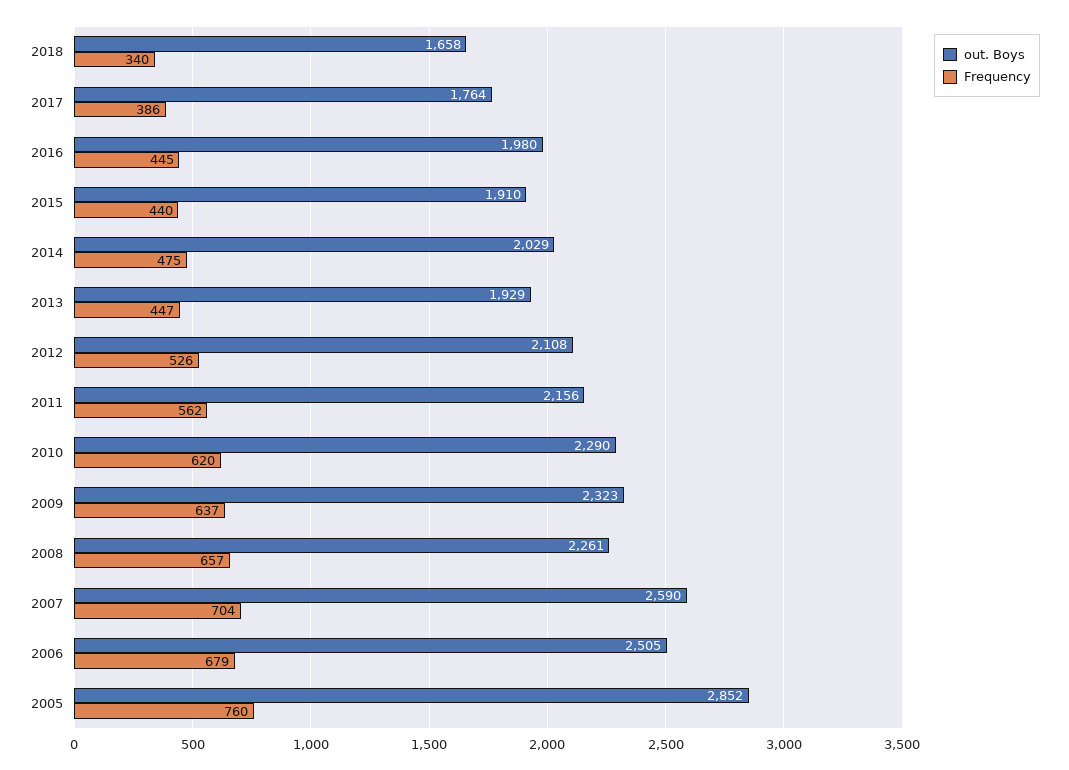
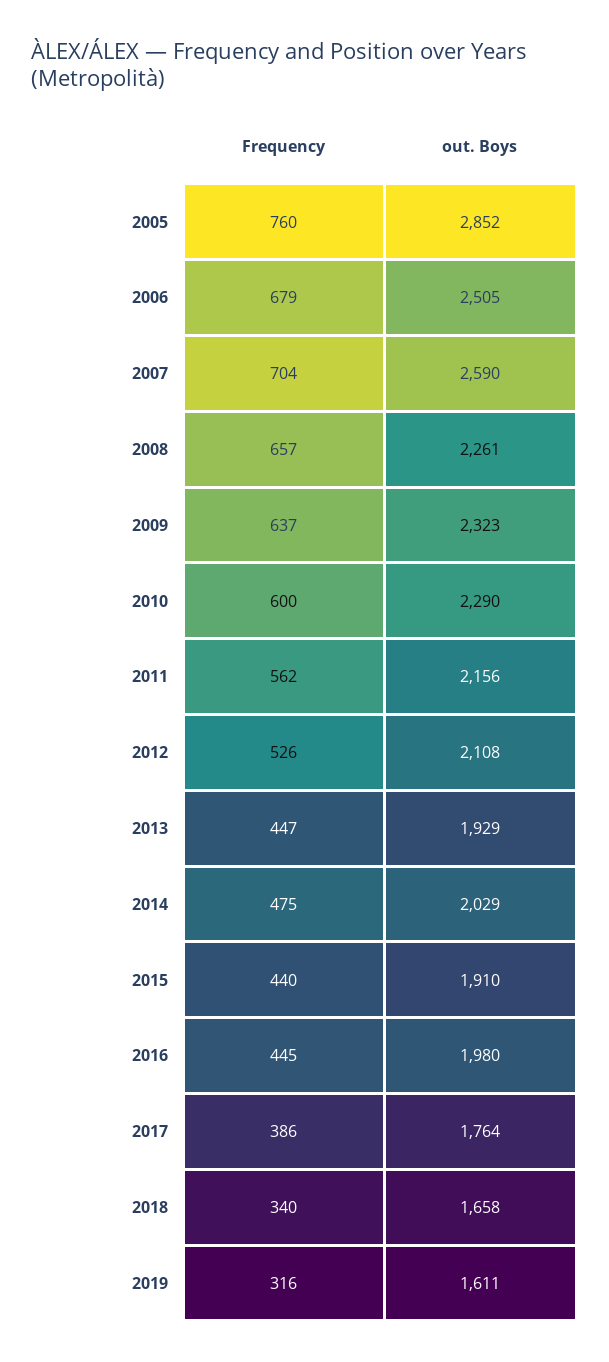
Frequency, 2010: 620 -> 600
Frequency, 2019: none -> 316
out. Boys, 2019: none -> 1611

